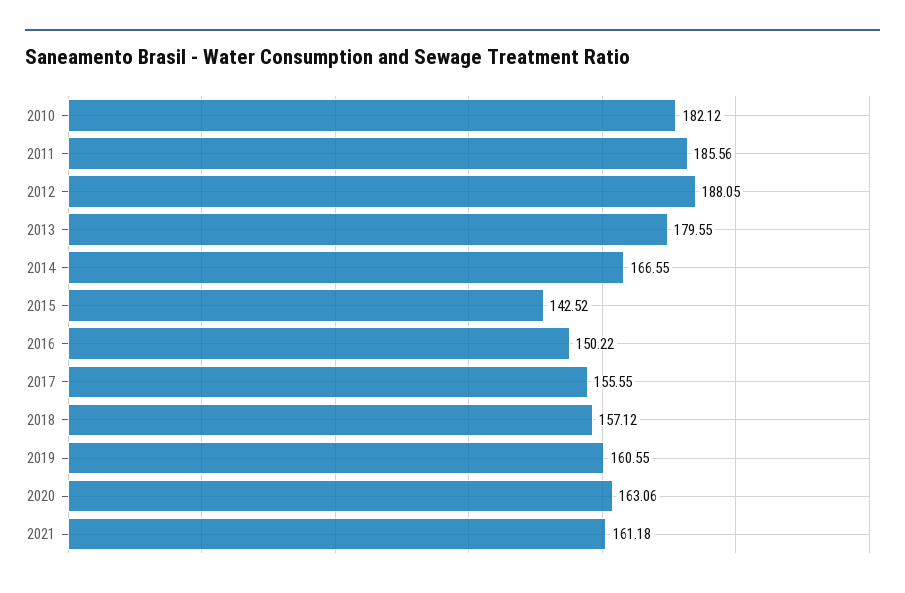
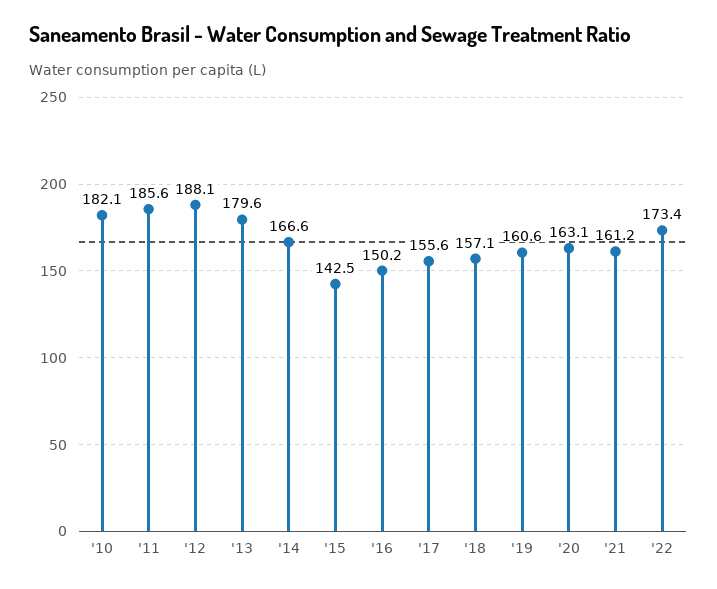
'22: none -> 173.4

